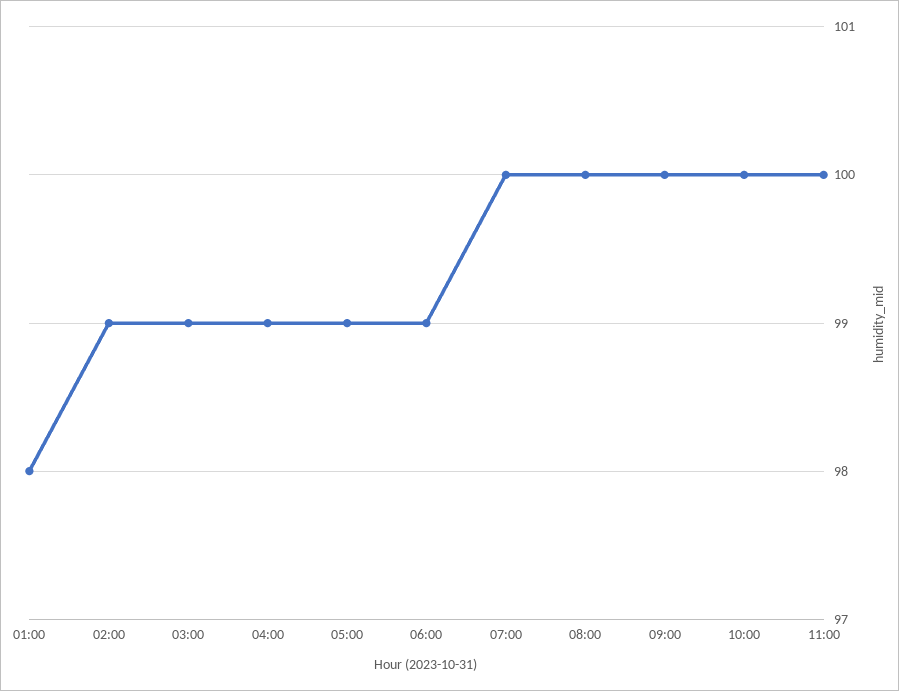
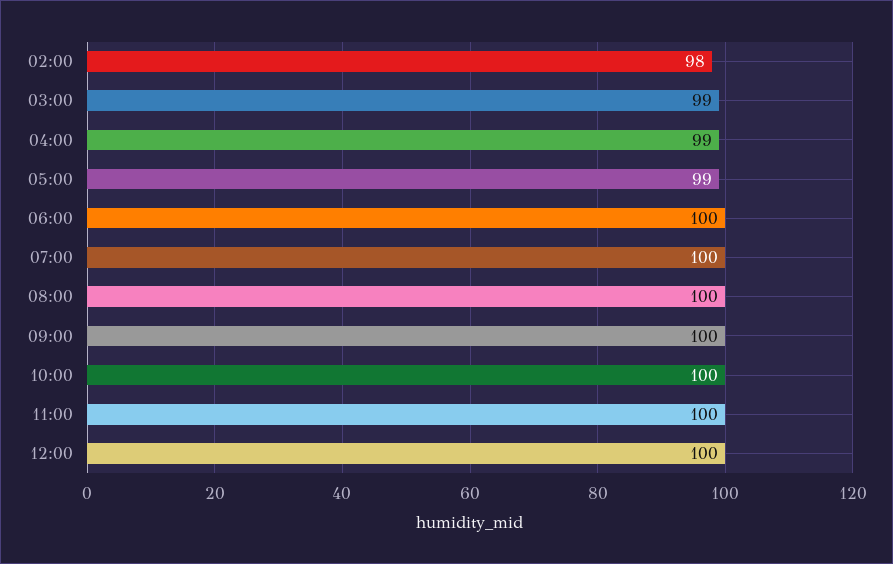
01:00: 98 -> none
02:00: 99 -> 98
06:00: 99 -> 100
12:00: none -> 100

